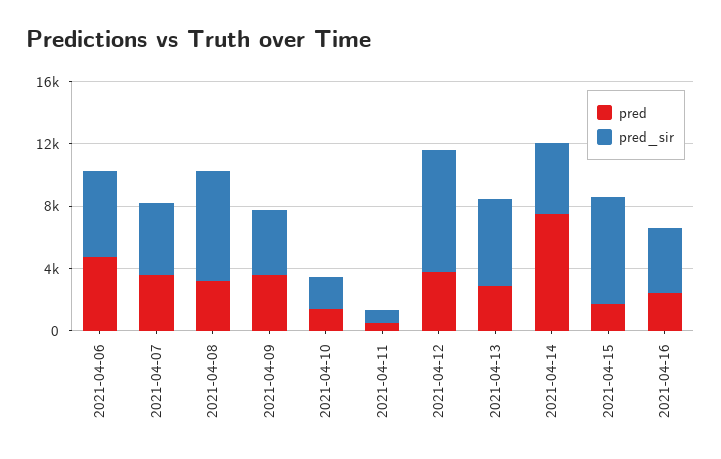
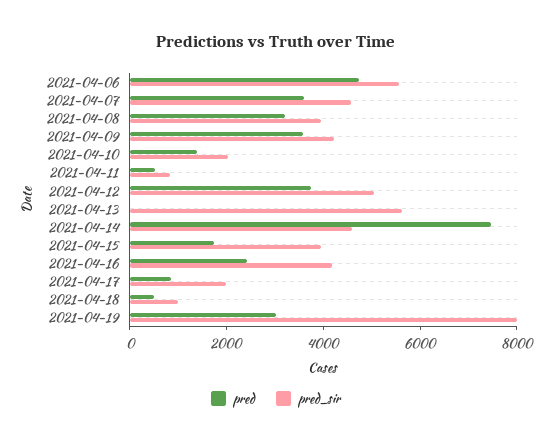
pred_sir, 2021-04-08: 7000 -> 4000
pred_sir, 2021-04-12: 8000 -> 5000
pred, 2021-04-13: 3000 -> 0
pred_sir, 2021-04-15: 7000 -> 4000
pred, 2021-04-17: none -> 1000
pred_sir, 2021-04-17: none -> 2000
pred, 2021-04-18: none -> 500
pred_sir, 2021-04-18: none -> 1000
pred, 2021-04-19: none -> 3000
pred_sir, 2021-04-19: none -> 8000

